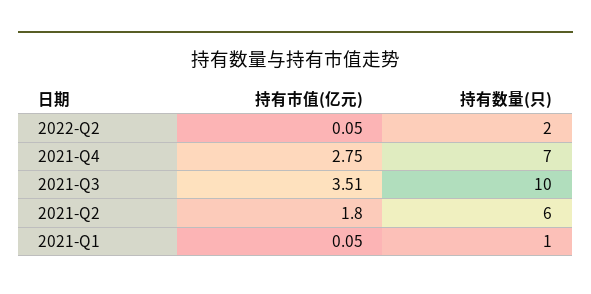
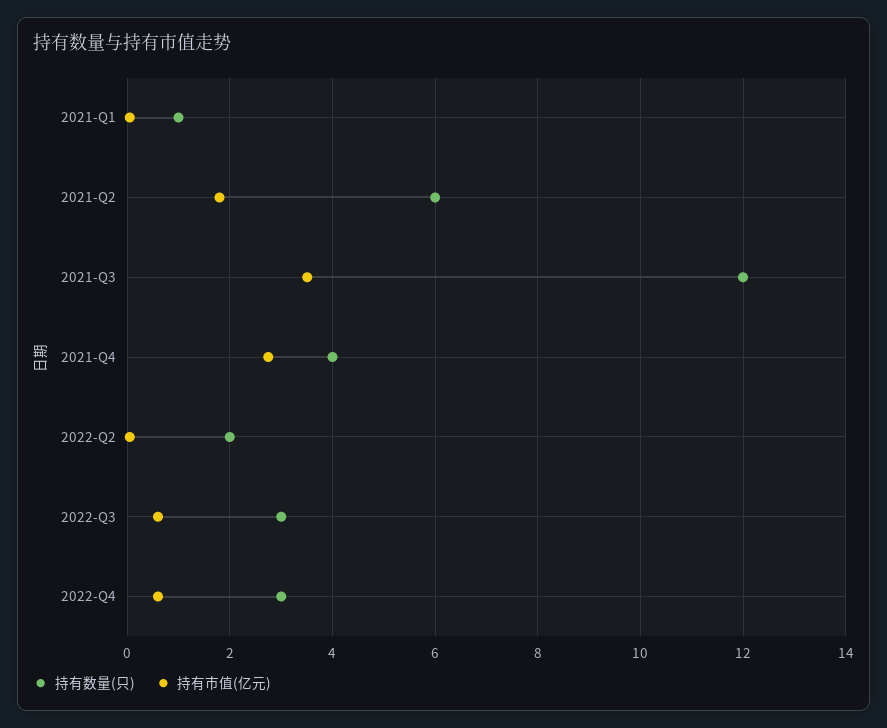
持有数量(只), 2021-Q4: 7 -> 4
持有数量(只), 2021-Q3: 10 -> 12
持有数量(只), 2022-Q3: none -> 3
持有市值(亿元), 2022-Q3: none -> 0.6
持有数量(只), 2022-Q4: none -> 3
持有市值(亿元), 2022-Q4: none -> 0.6

